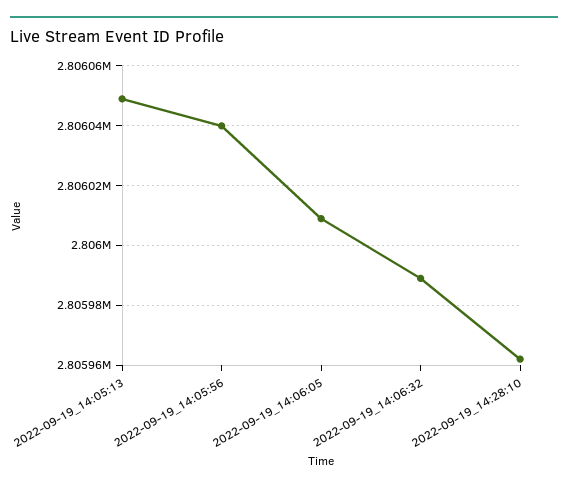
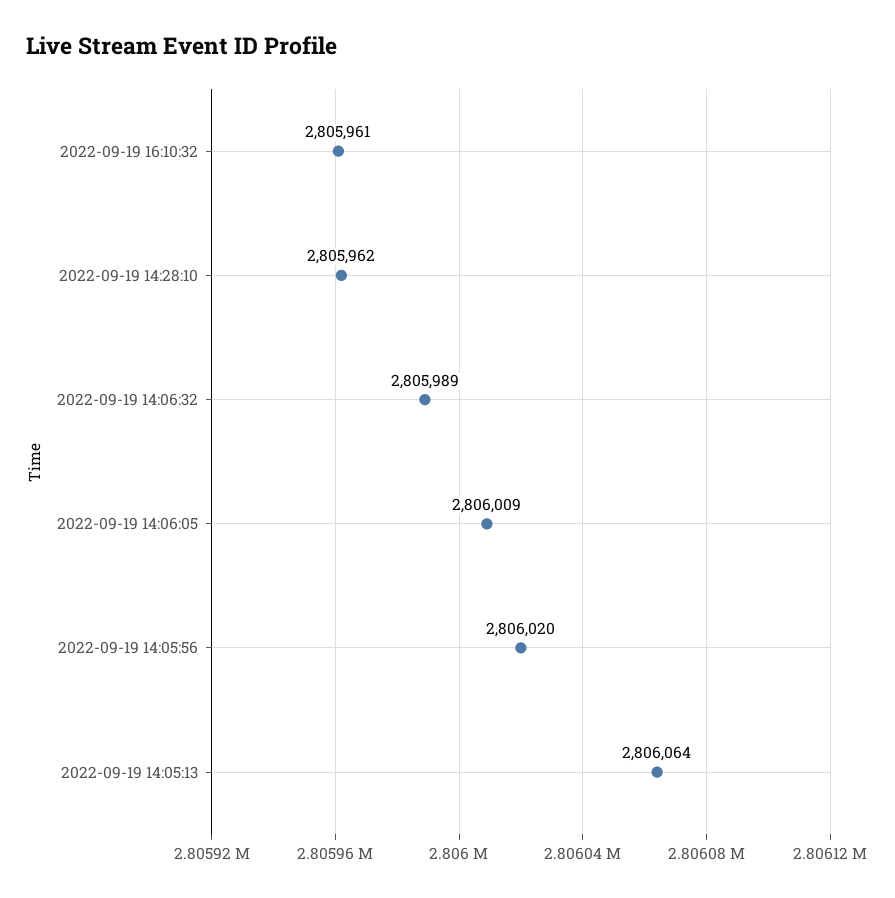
2022-09-19_14:05:13: 2806050 -> 2806064
2022-09-19_14:05:56: 2806040 -> 2806020
2022-09-19 16:10:32: none -> 2805961

